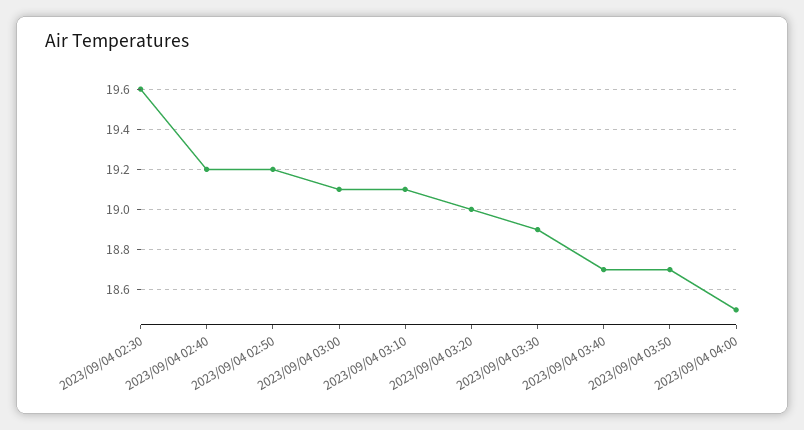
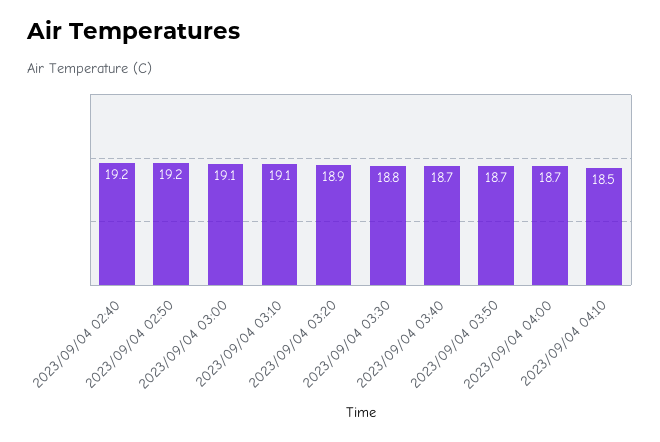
2023/09/04 02:30: 19.6 -> none
2023/09/04 03:20: 19 -> 18.9
2023/09/04 03:30: 18.9 -> 18.8
2023/09/04 04:00: 18.5 -> 18.7
2023/09/04 04:10: none -> 18.5

